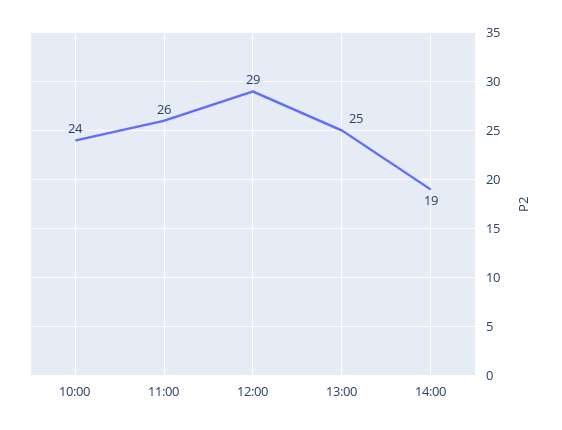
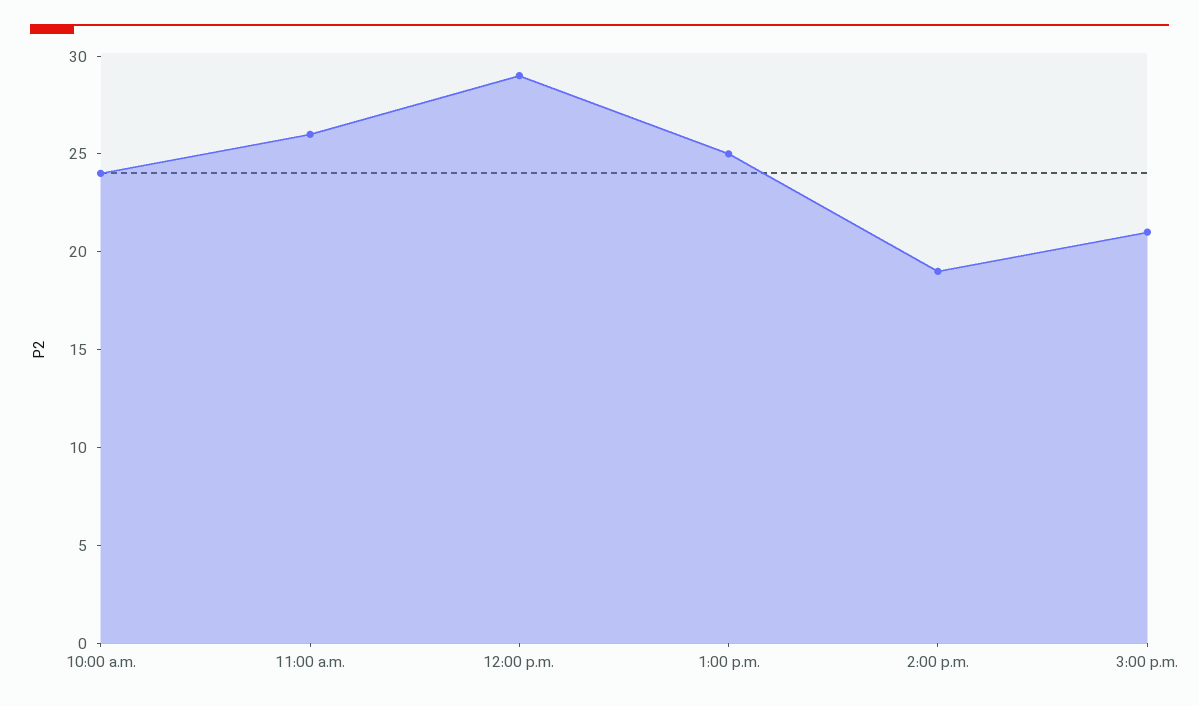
3:00 p.m.: none -> 21

